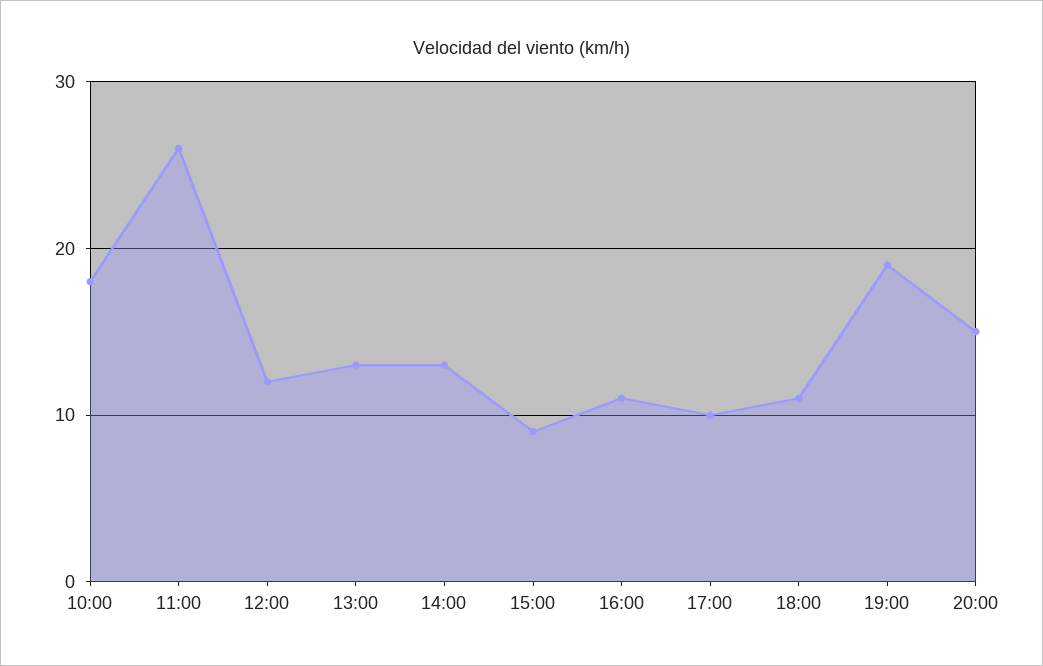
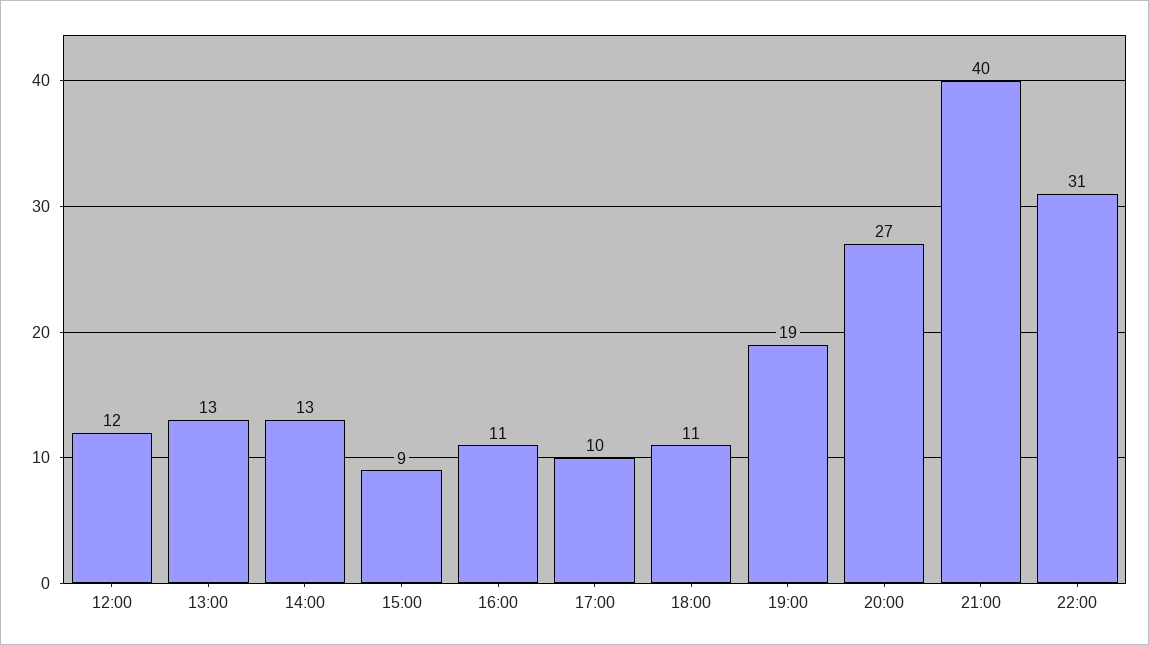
10:00: 18 -> none
11:00: 26 -> none
20:00: 15 -> 27
21:00: none -> 40
22:00: none -> 31

